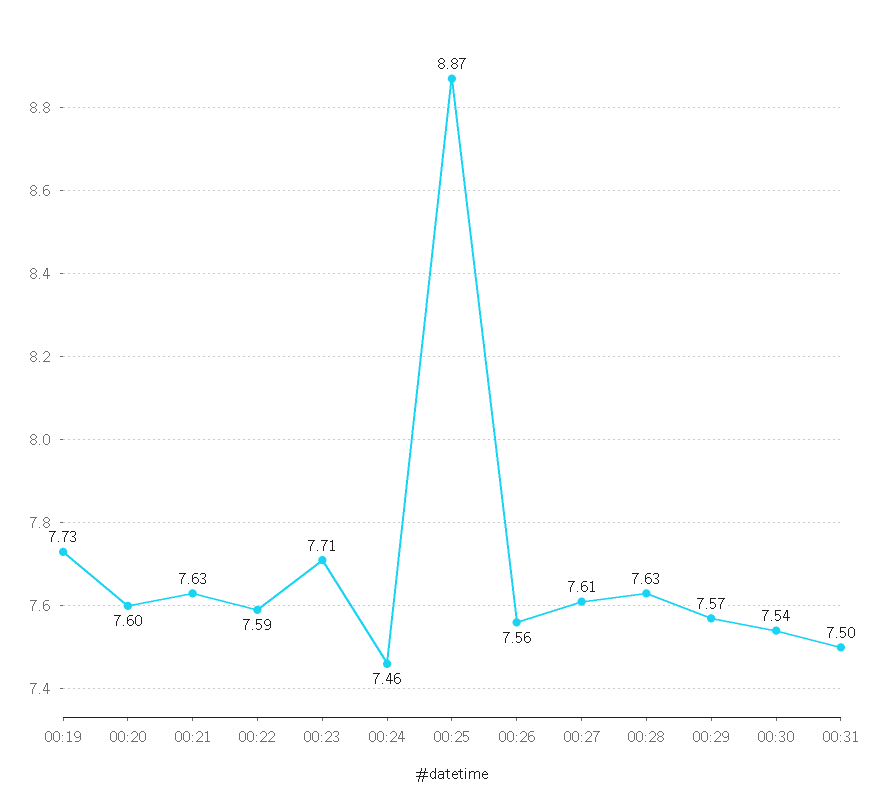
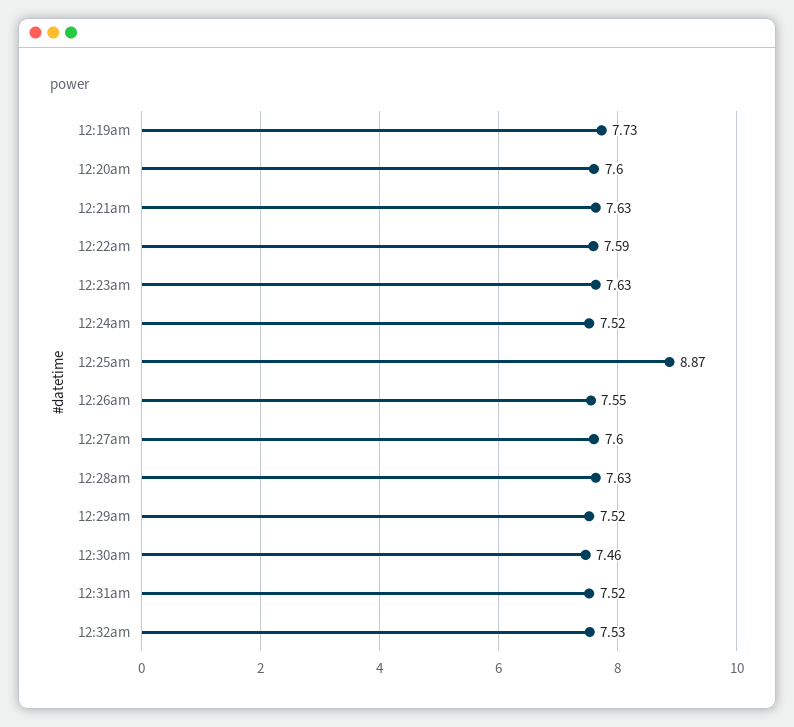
00:23: 7.71 -> 7.63
00:24: 7.46 -> 7.52
00:26: 7.56 -> 7.55
00:27: 7.61 -> 7.6
00:29: 7.57 -> 7.52
00:30: 7.54 -> 7.46
00:31: 7.5 -> 7.52
12:32am: none -> 7.53

